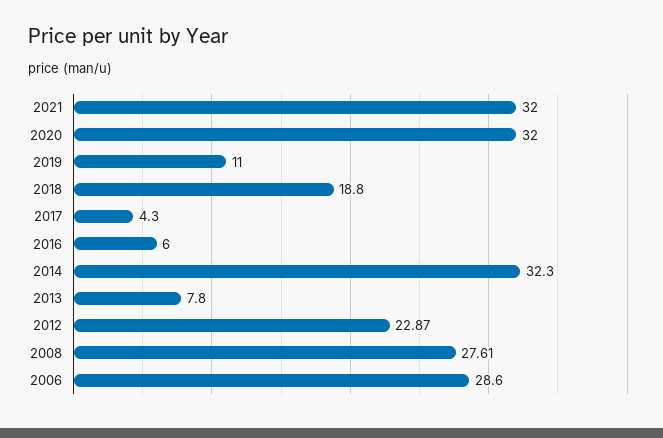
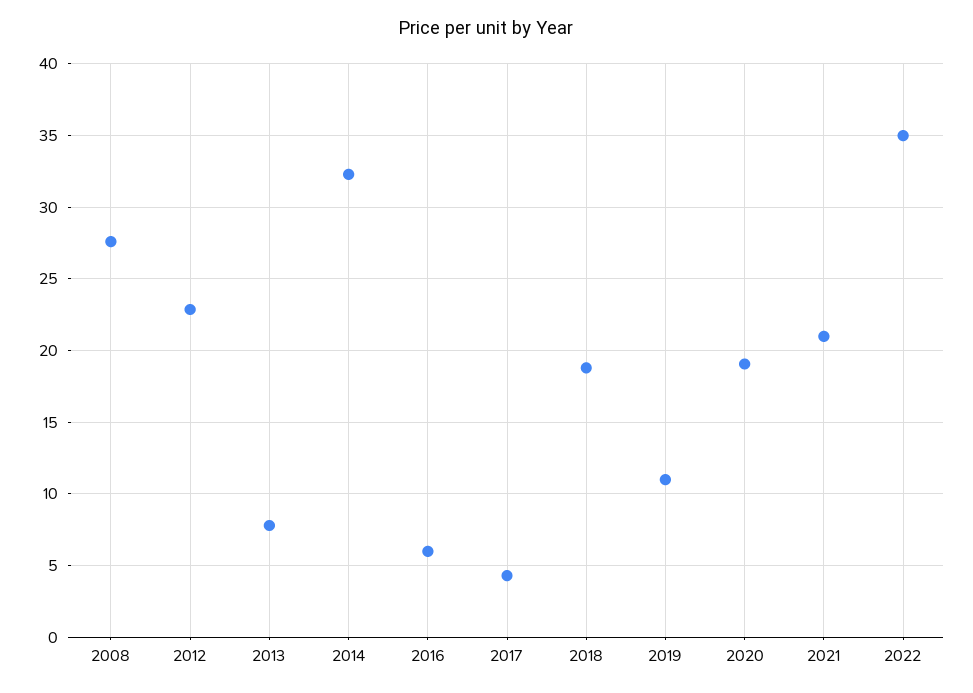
2021: 32 -> 21
2020: 32 -> 19
2006: 28.6 -> none
2022: none -> 35

